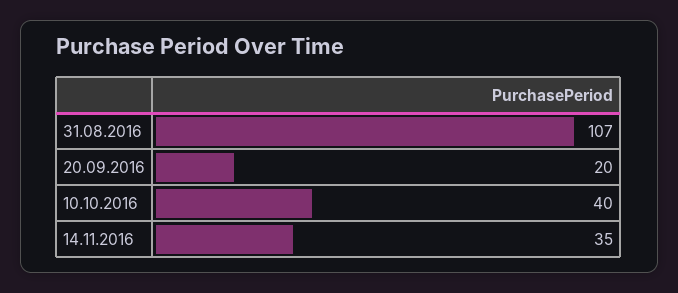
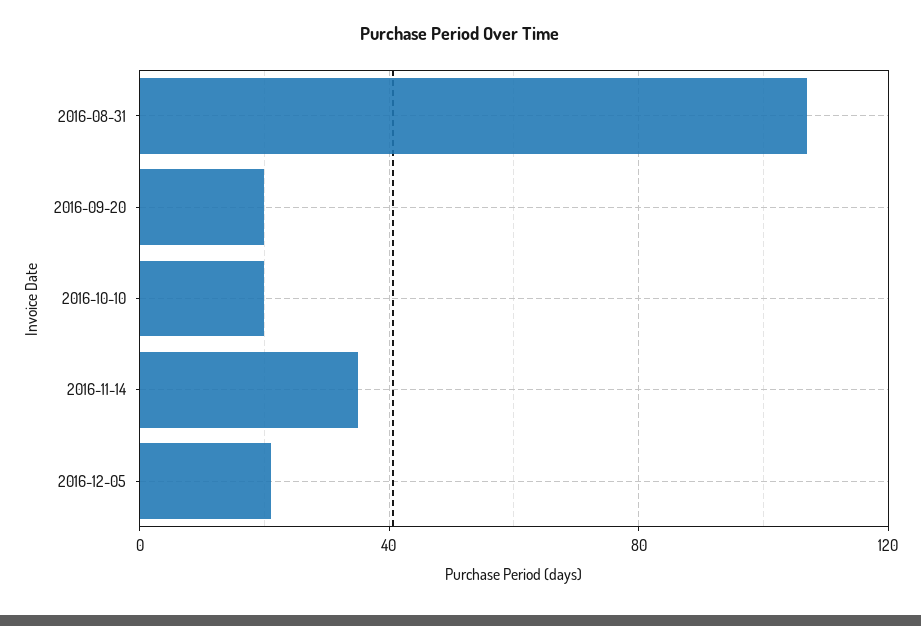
10.10.2016: 40 -> 20
2016-12-05: none -> 20

